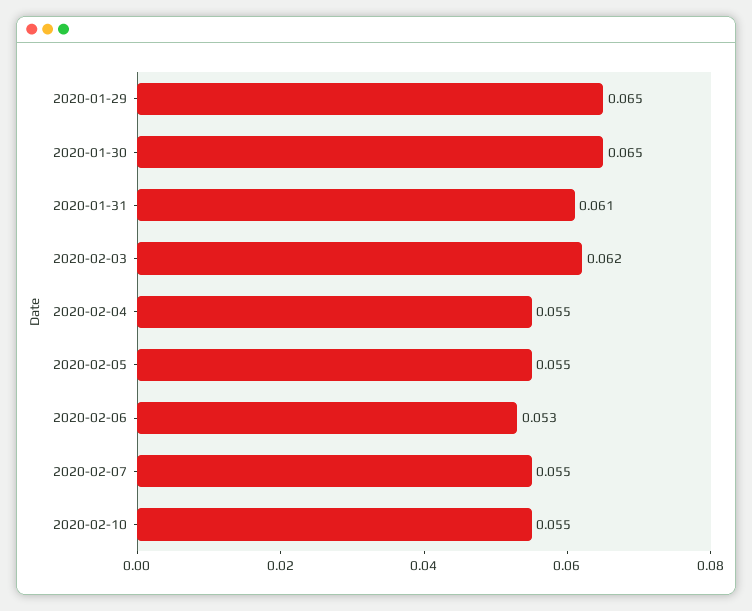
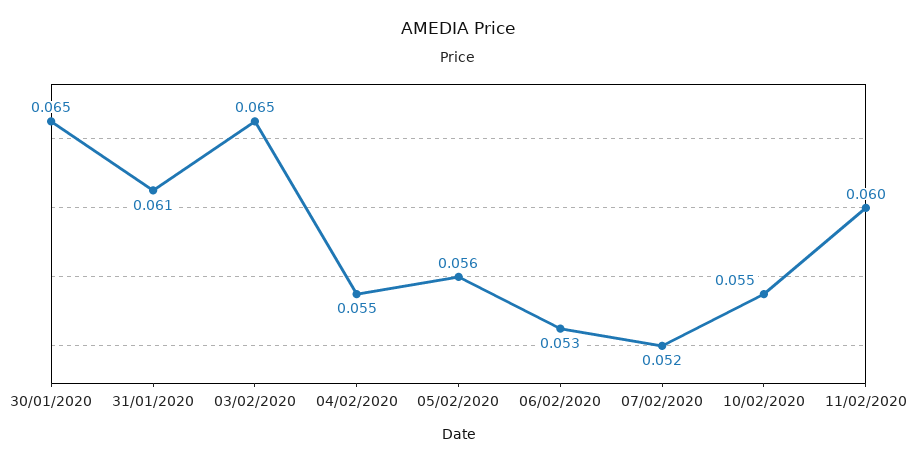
2020-01-29: 0.065 -> none
2020-02-03: 0.062 -> 0.065
2020-02-05: 0.055 -> 0.056
2020-02-07: 0.055 -> 0.052
11/02/2020: none -> 0.06

